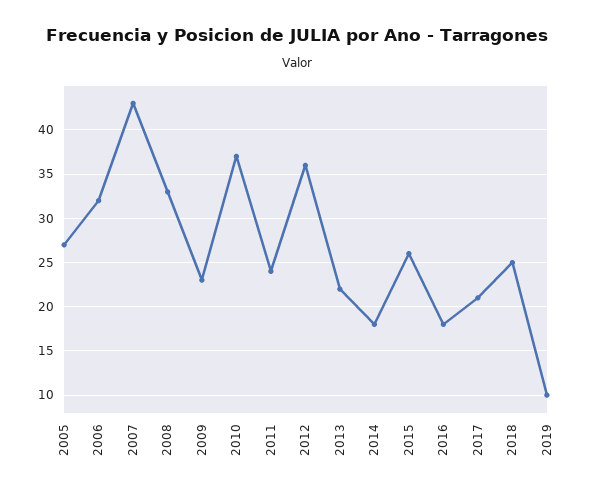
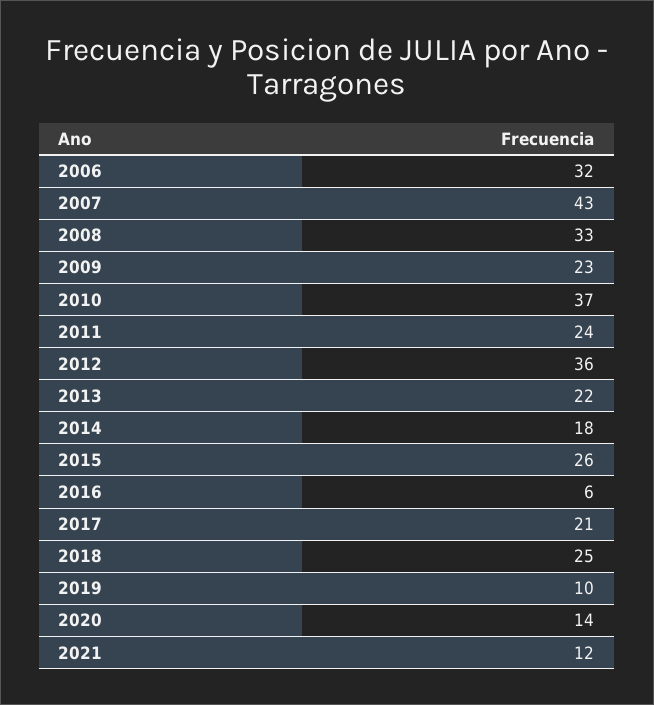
2005: 27 -> none
2016: 18 -> 6
2020: none -> 14
2021: none -> 12

